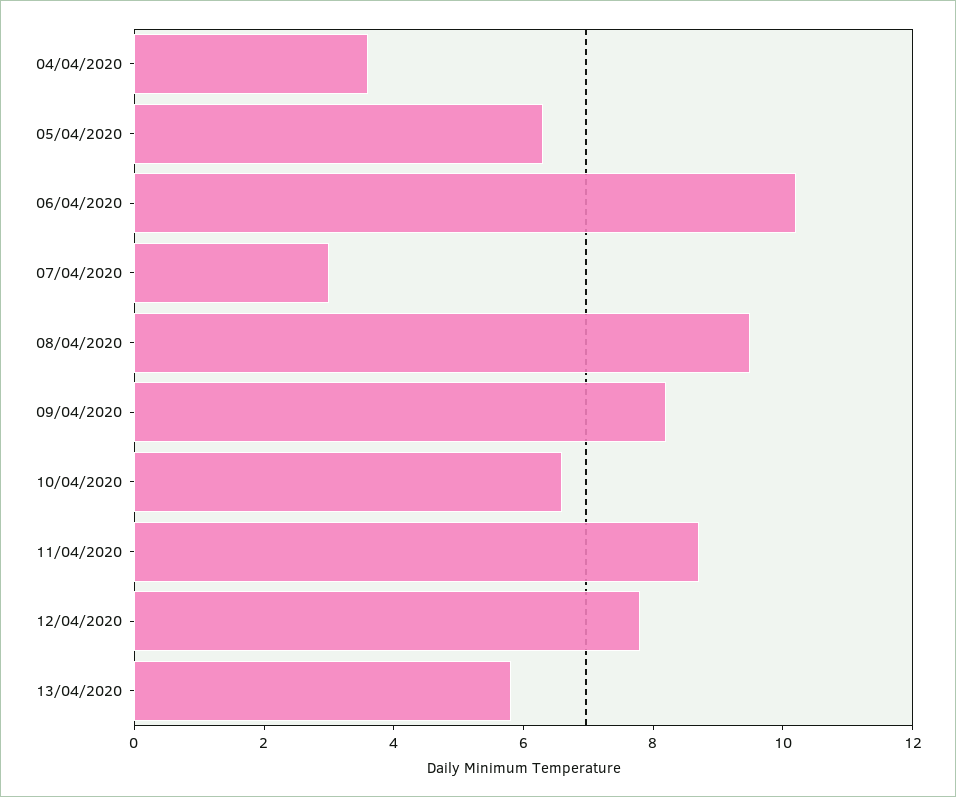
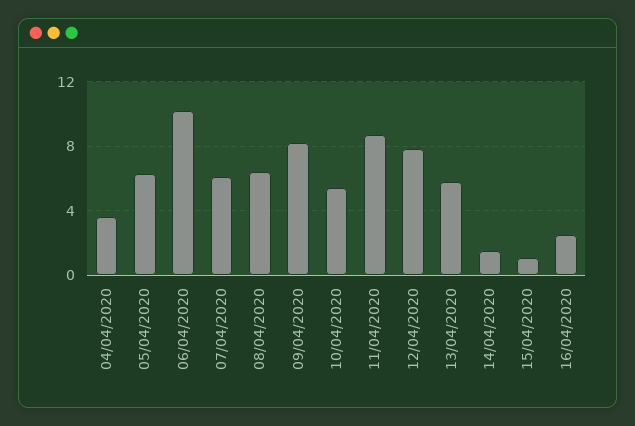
07/04/2020: 3 -> 6
08/04/2020: 9.5 -> 6.5
10/04/2020: 6.5 -> 5.5
14/04/2020: none -> 1.5
15/04/2020: none -> 1
16/04/2020: none -> 2.5

